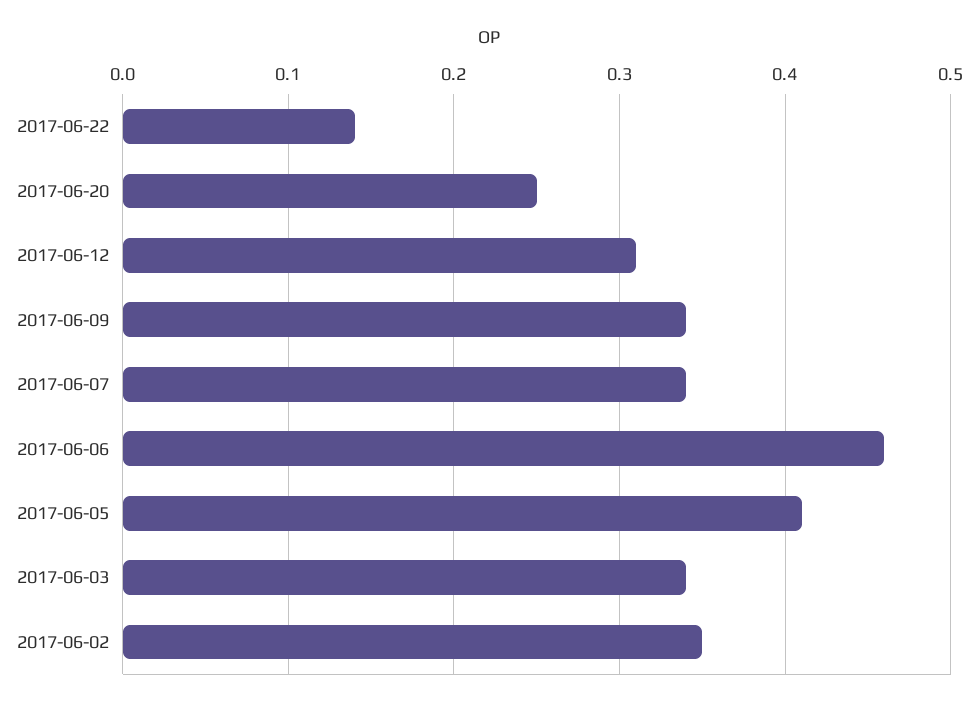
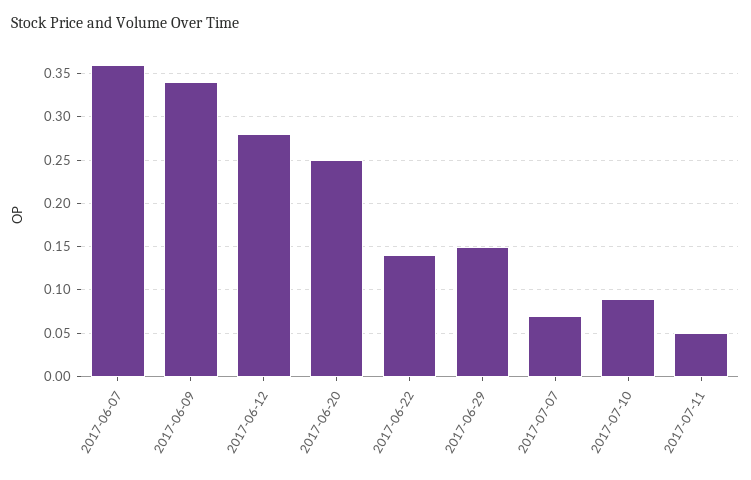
2017-06-12: 0.31 -> 0.28
2017-06-07: 0.34 -> 0.36
2017-06-06: 0.46 -> none
2017-06-05: 0.41 -> none
2017-06-03: 0.34 -> none
2017-06-02: 0.35 -> none
2017-06-29: none -> 0.15
2017-07-07: none -> 0.07
2017-07-10: none -> 0.09
2017-07-11: none -> 0.05

